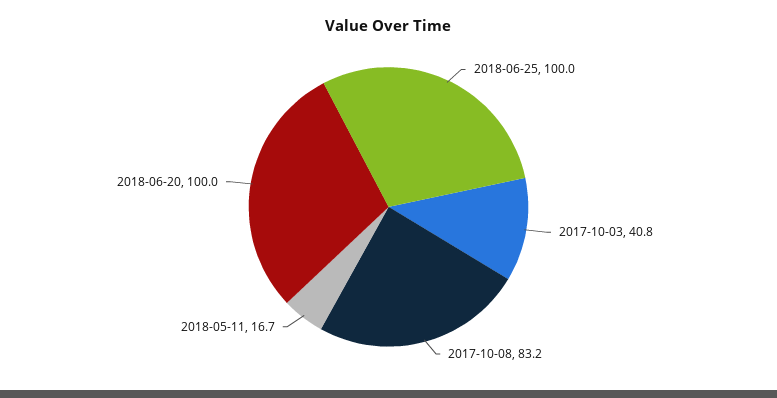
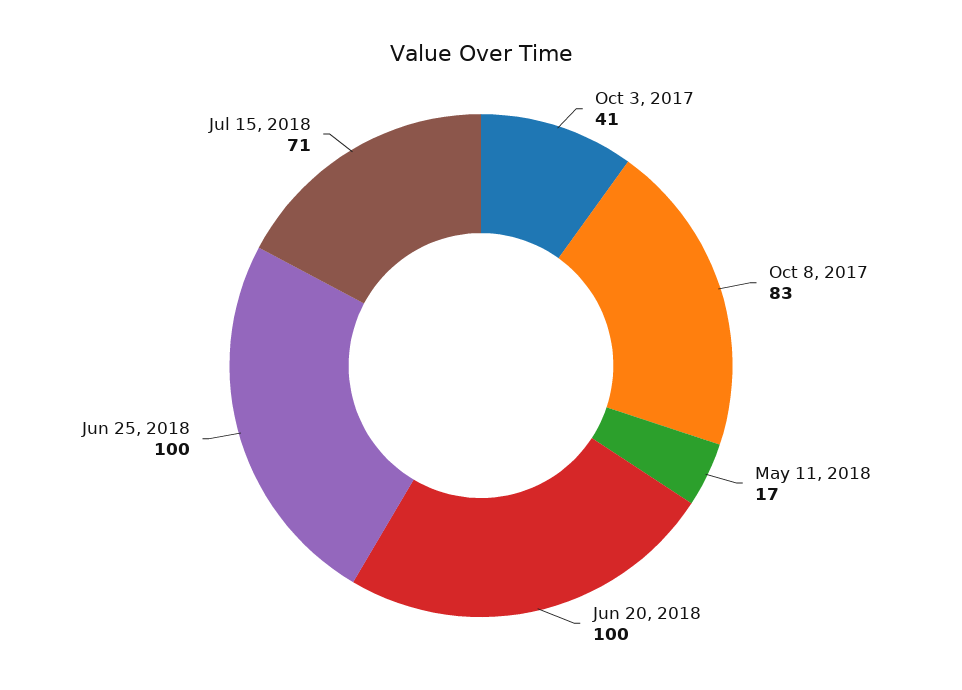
Jul 15, 2018: none -> 71

